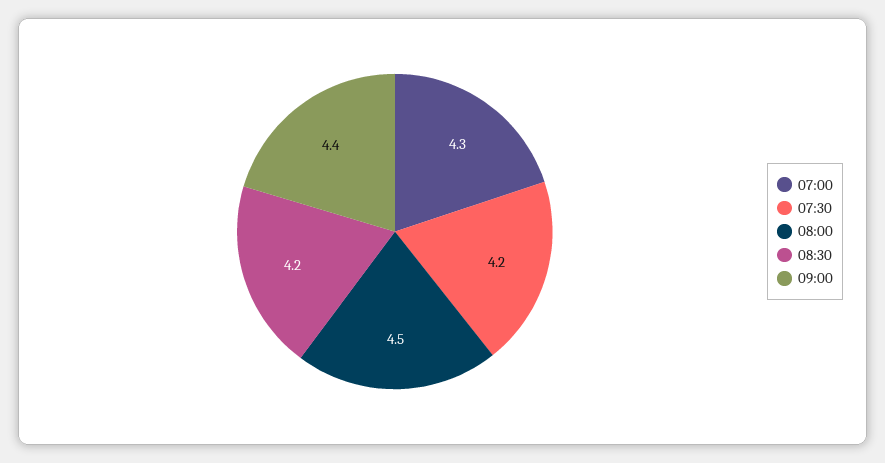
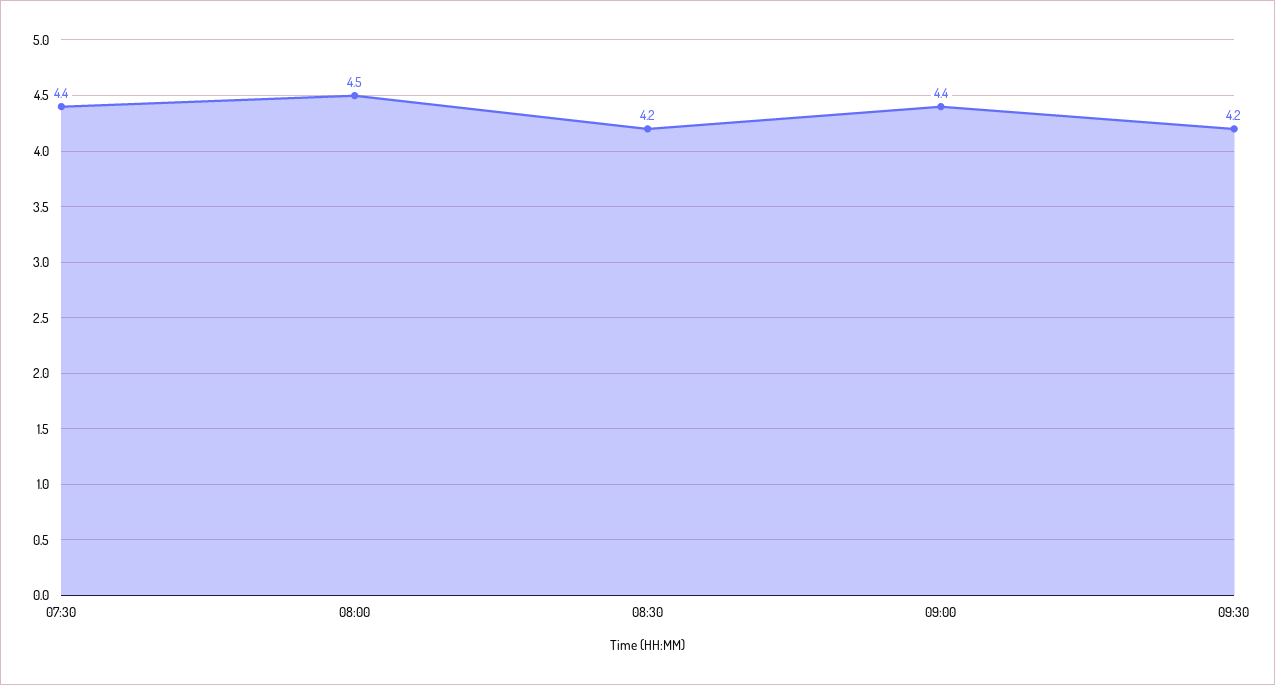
07:00: 4.3 -> none
07:30: 4.2 -> 4.4
09:30: none -> 4.2

